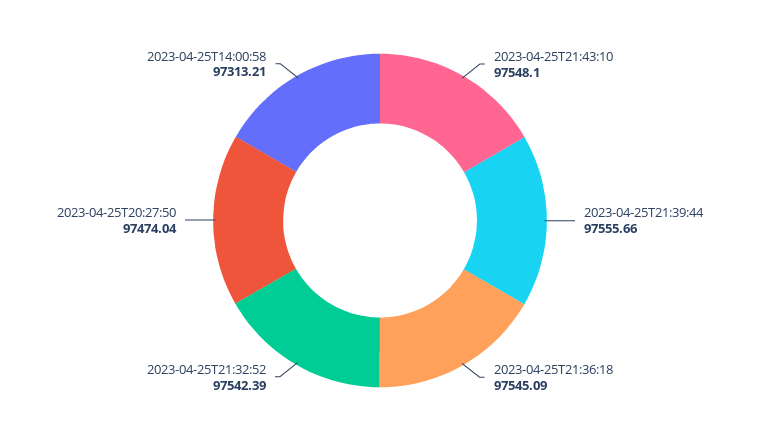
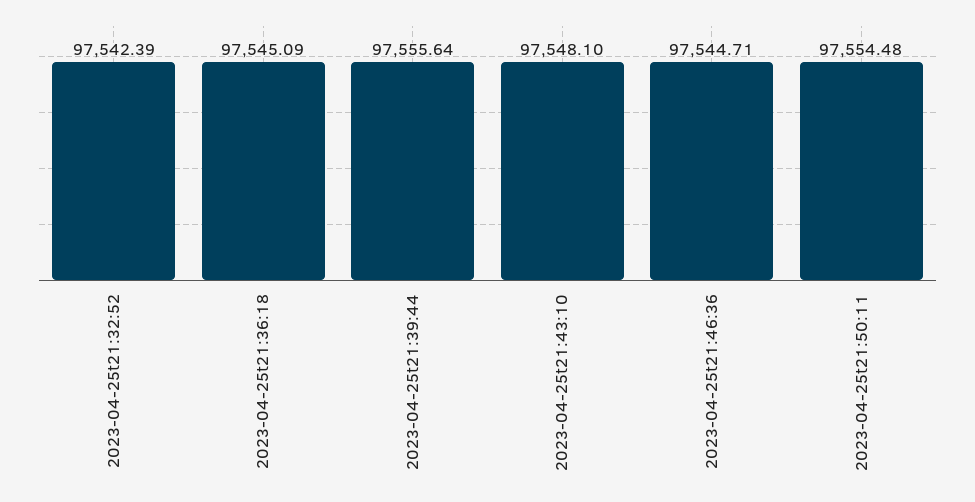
2023-04-25T21:39:44: 97555.66 -> 97555.64
2023-04-25T20:27:50: 97474.04 -> none
2023-04-25T14:00:58: 97313.21 -> none
2023-04-25t21:46:36: none -> 97544.71
2023-04-25t21:50:11: none -> 97554.48

